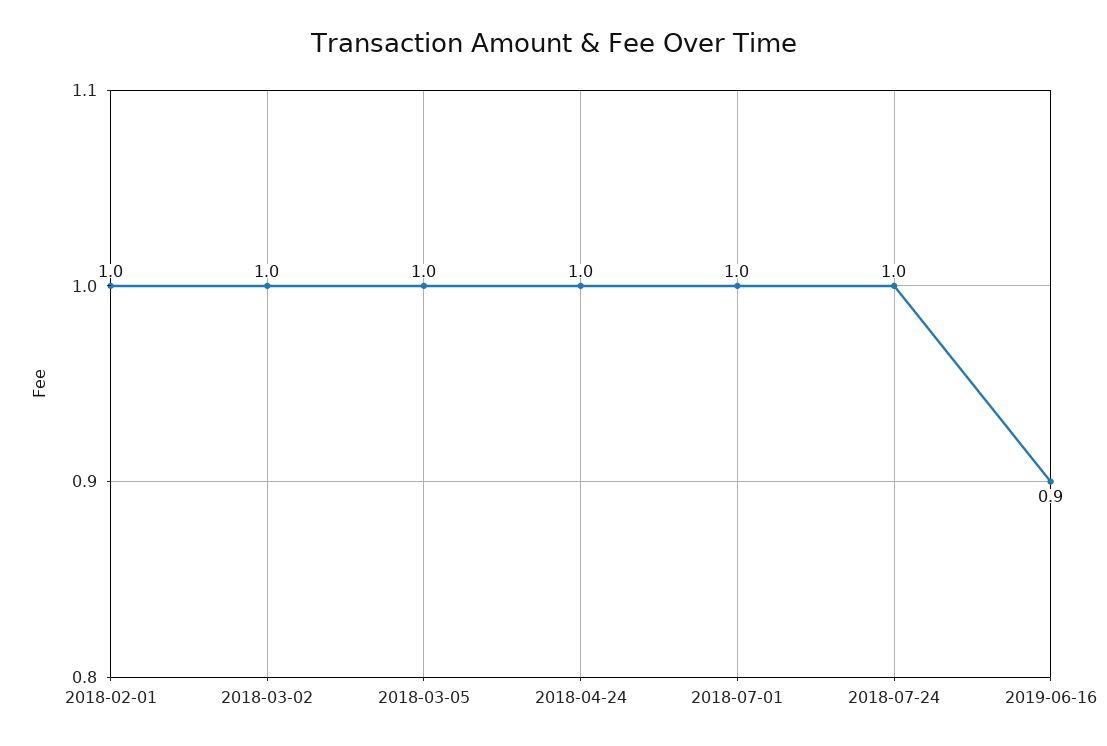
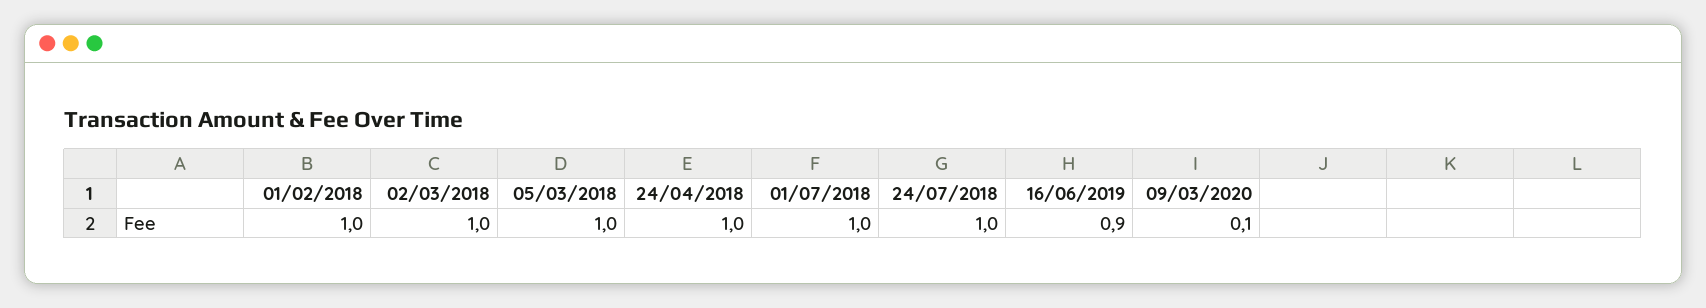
09/03/2020: none -> 0.1

